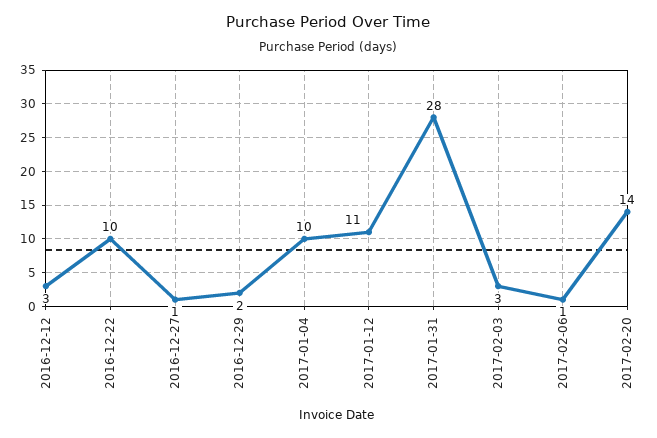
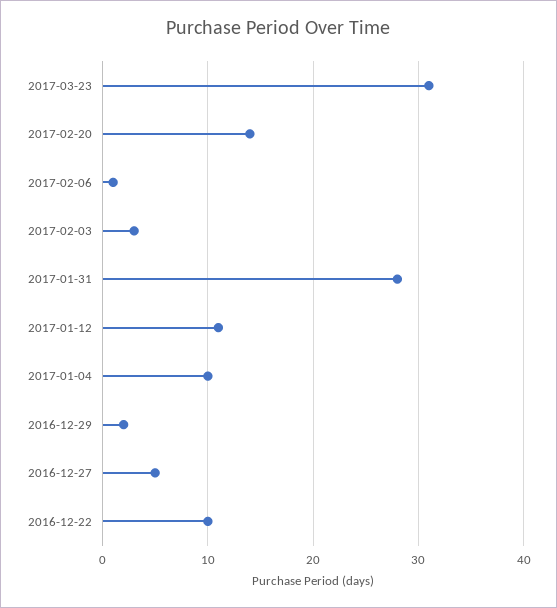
2016-12-12: 3 -> none
2016-12-27: 1 -> 5
2017-03-23: none -> 31

